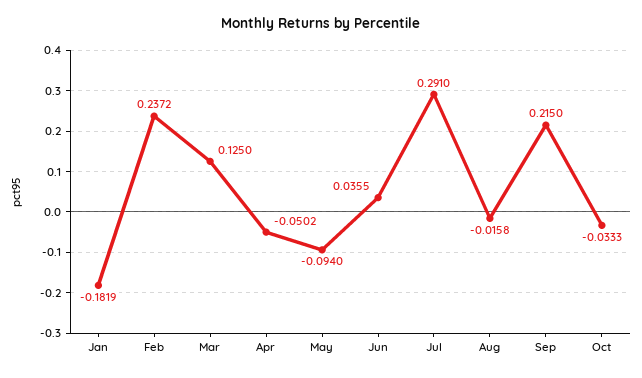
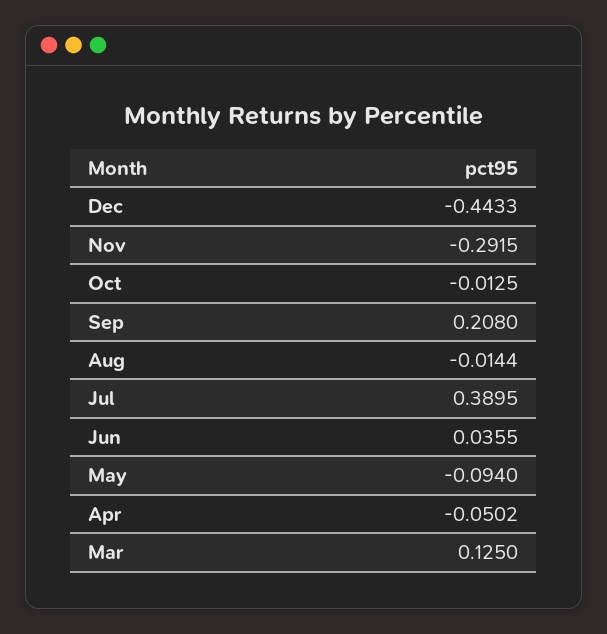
Jan: -0.1819 -> none
Feb: 0.2372 -> none
Jul: 0.291 -> 0.3895
Aug: -0.0158 -> -0.0144
Sep: 0.215 -> 0.208
Oct: -0.0333 -> -0.0125
Dec: none -> -0.4433
Nov: none -> -0.2915

